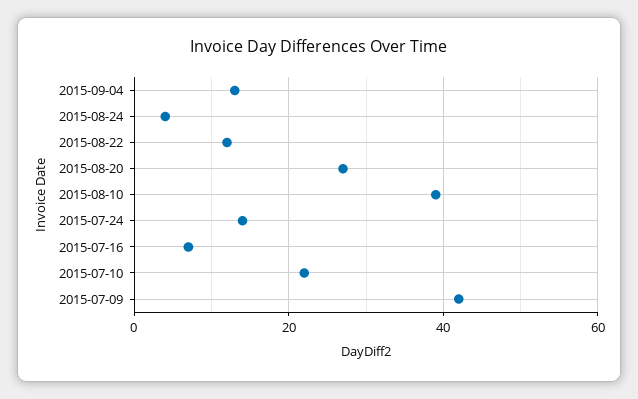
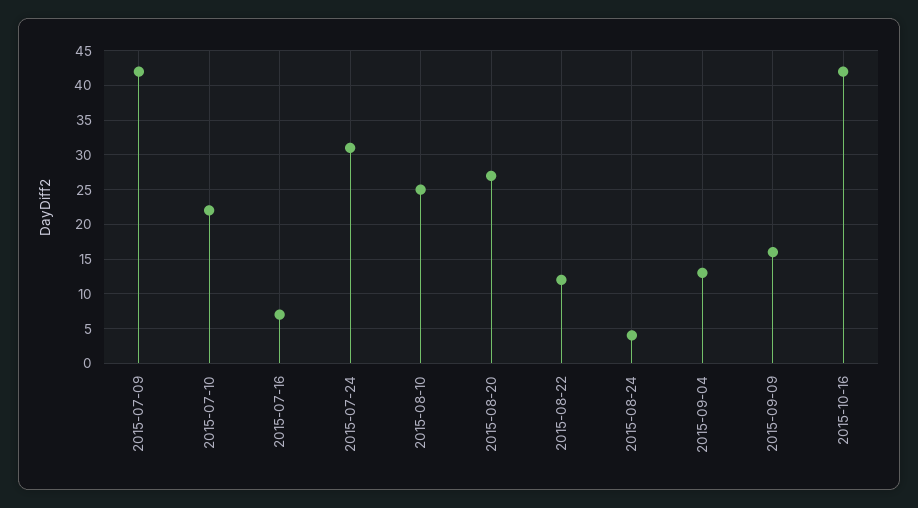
2015-08-10: 40 -> 25
2015-07-24: 15 -> 31
2015-09-09: none -> 16
2015-10-16: none -> 42

